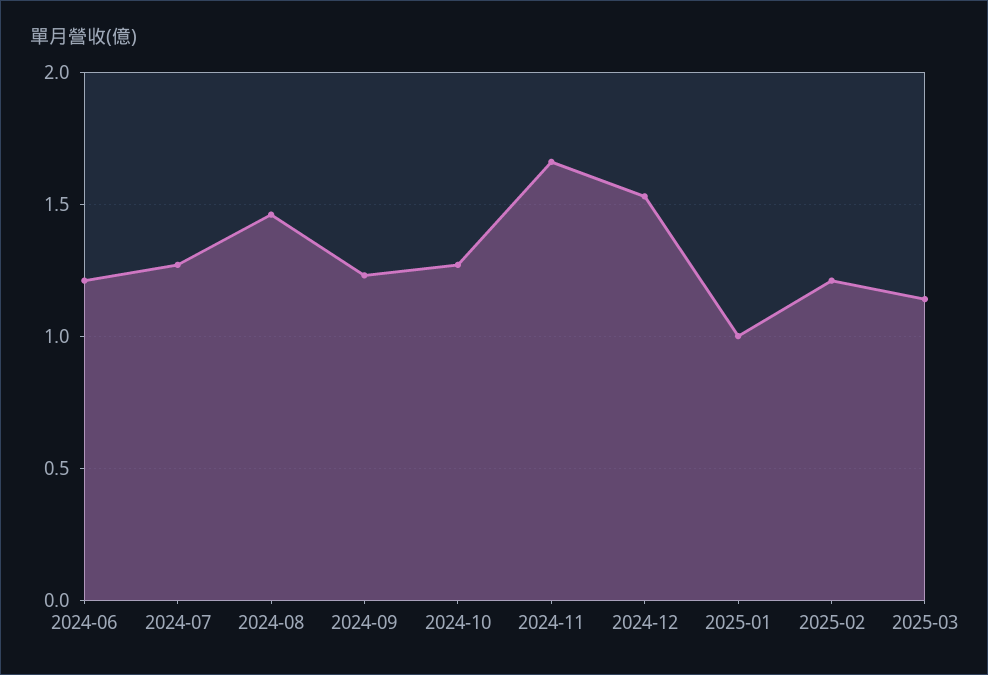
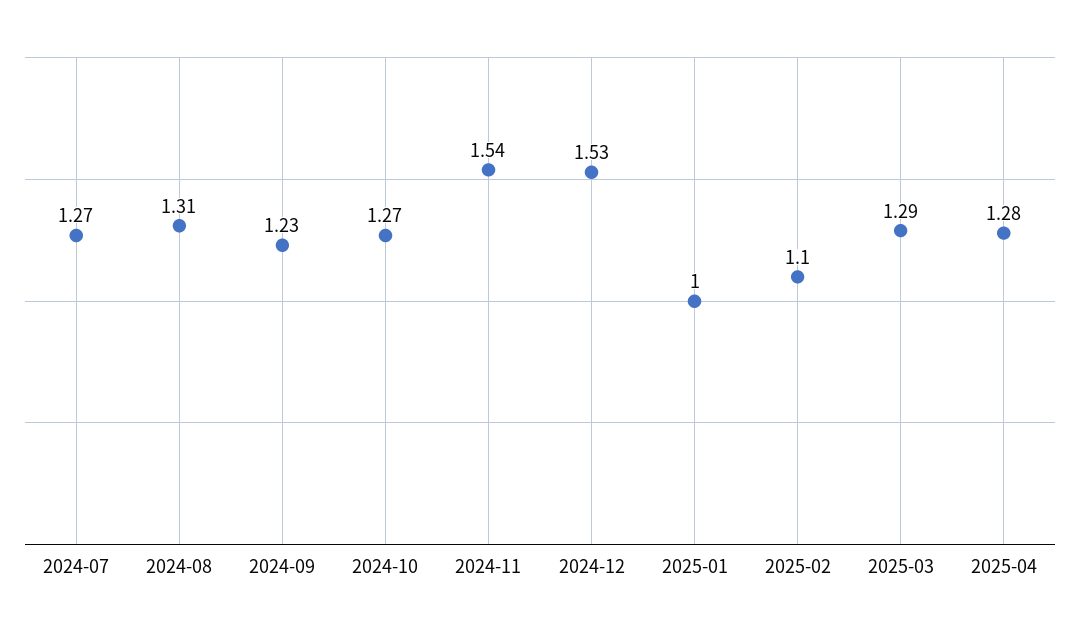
2024-06: 1.2 -> none
2024-08: 1.45 -> 1.31
2024-11: 1.65 -> 1.54
2025-02: 1.2 -> 1.1
2025-03: 1.15 -> 1.29
2025-04: none -> 1.28

